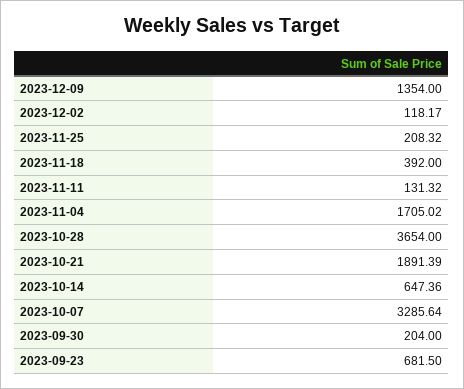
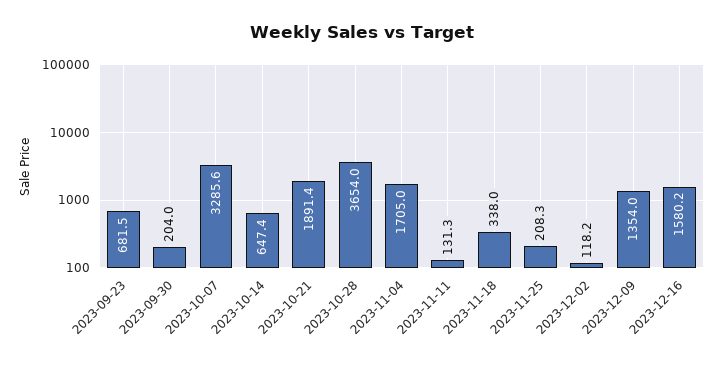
2023-11-18: 392 -> 338
2023-12-16: none -> 1580.2

